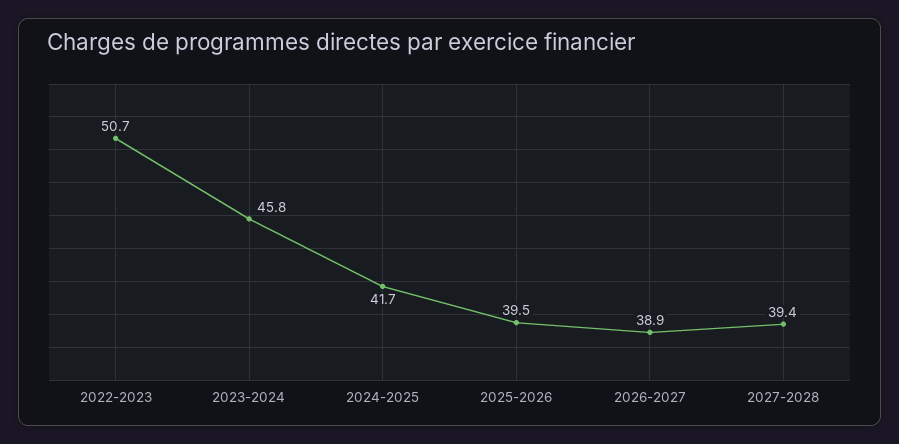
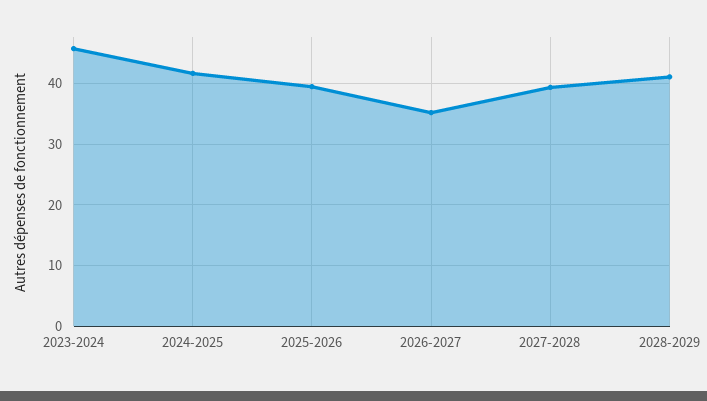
2022-2023: 50.7 -> none
2026-2027: 38.9 -> 35
2028-2029: none -> 41

